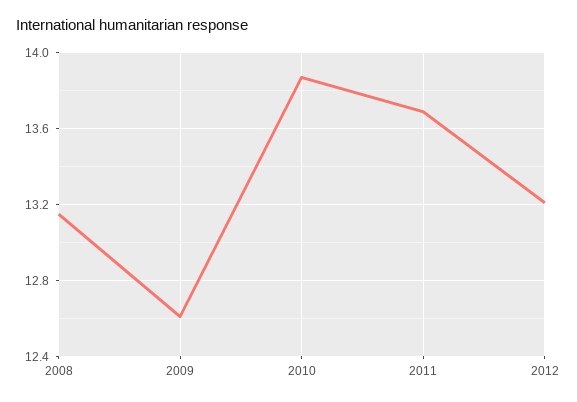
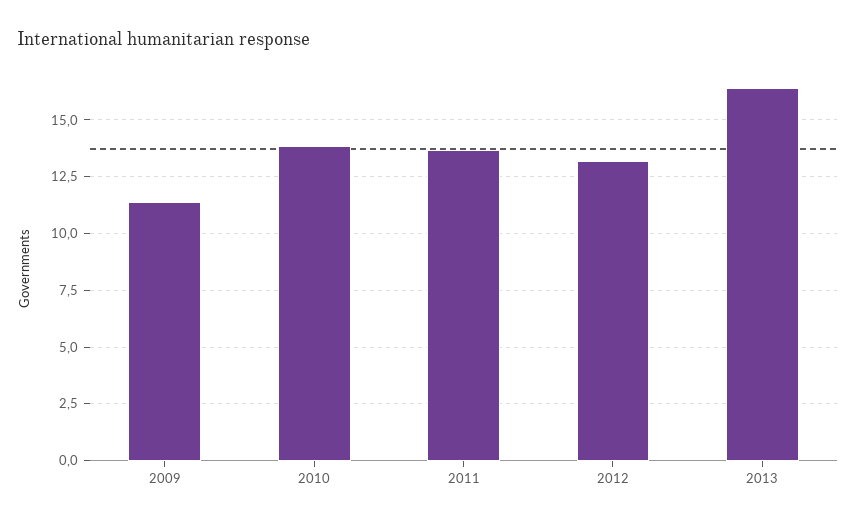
2008: 13.15 -> none
2009: 12.6 -> 11.5
2013: none -> 16.5

